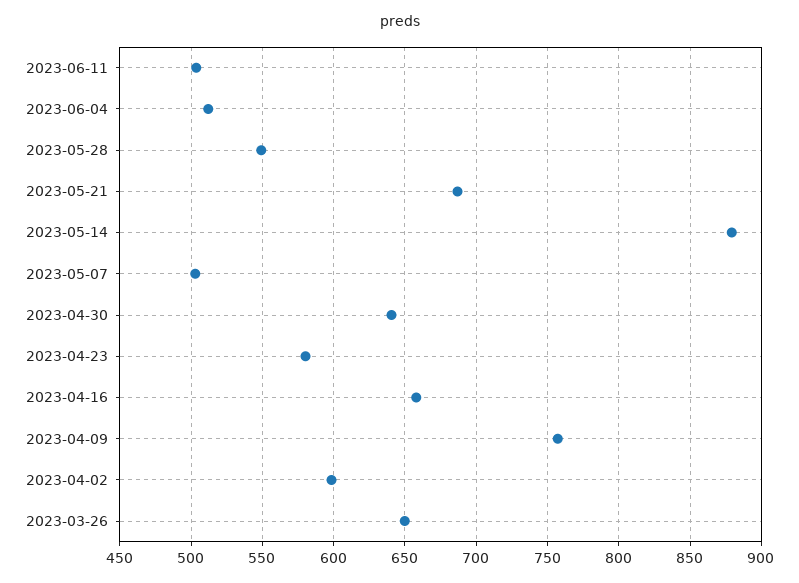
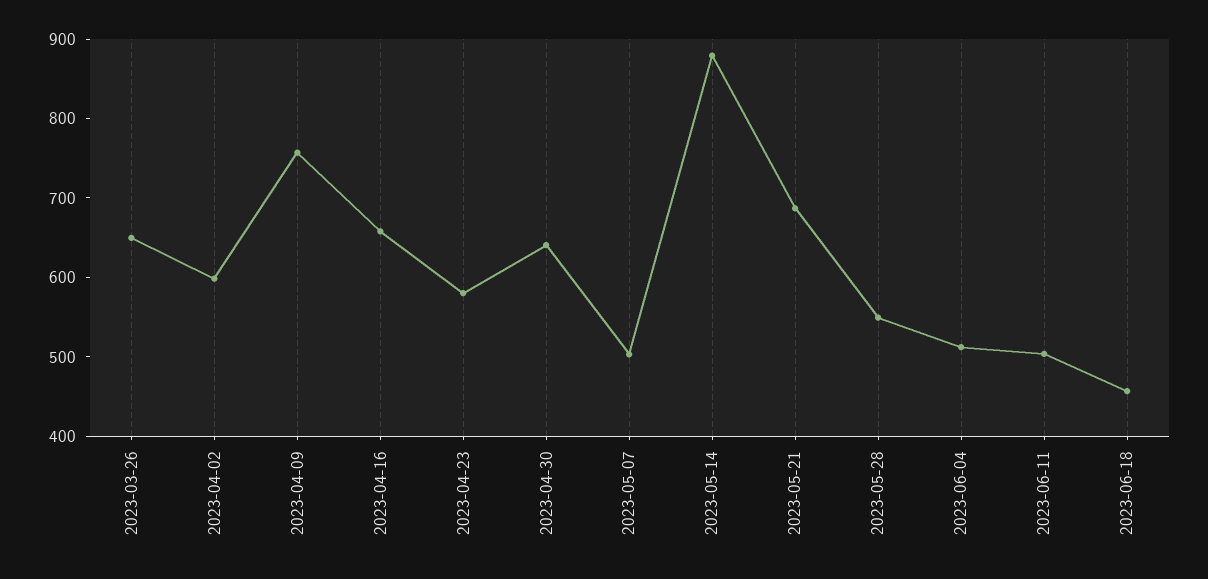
2023-06-18: none -> 460

